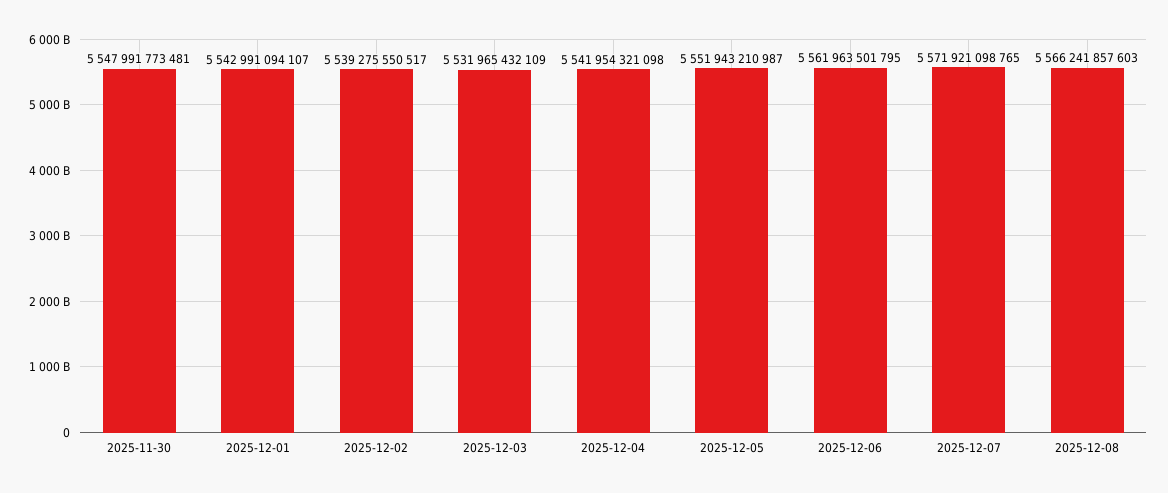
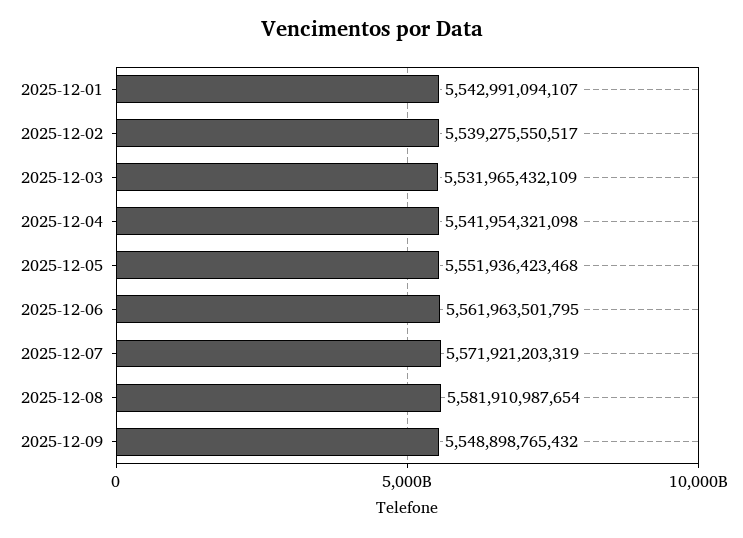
2025-11-30: 5547991773481 -> none
2025-12-05: 5551943210987 -> 5551936423468
2025-12-07: 5571921098765 -> 5571921203319
2025-12-08: 5566241857603 -> 5581910987654
2025-12-09: none -> 5548898765432

